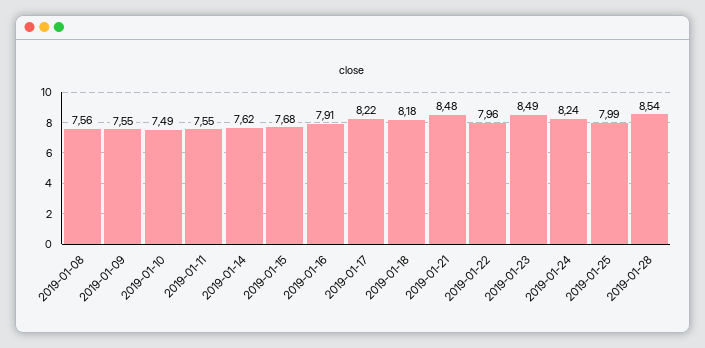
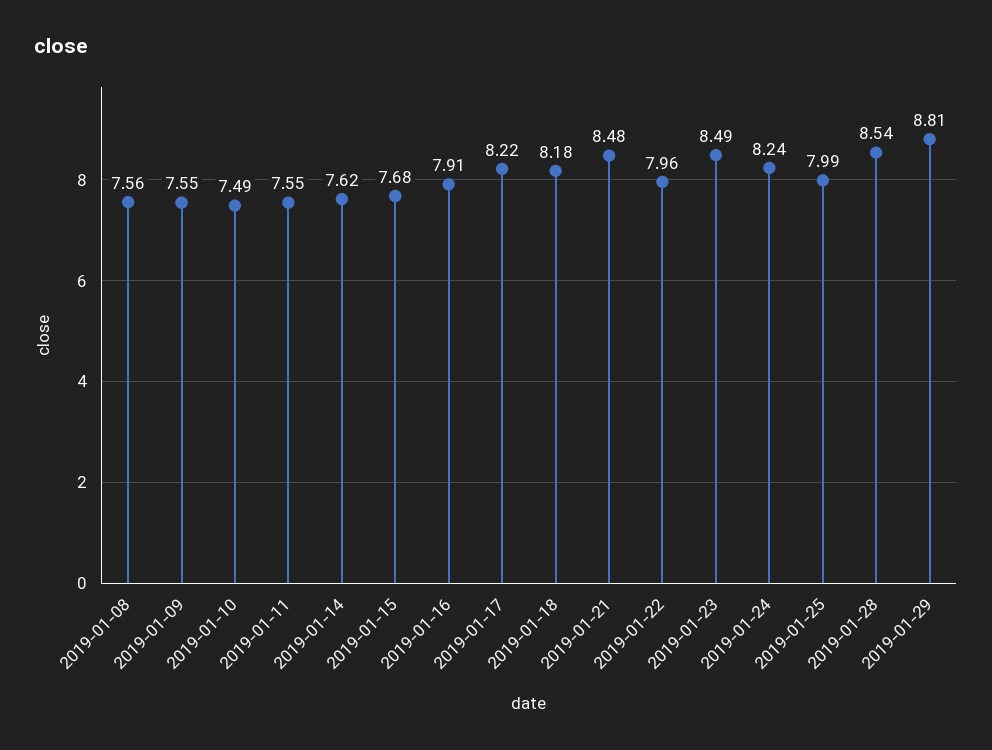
2019-01-29: none -> 8.81

